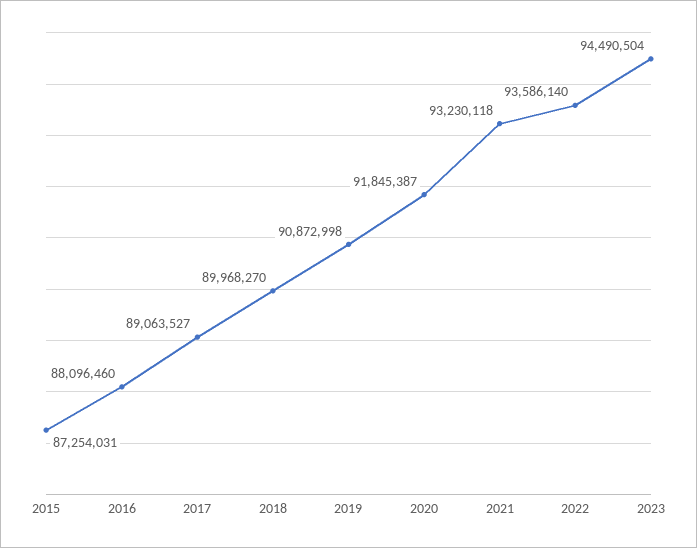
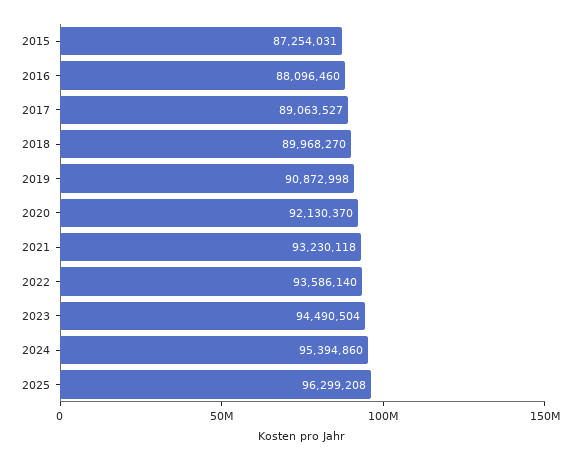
2020: 91845387 -> 92130370
2024: none -> 95394860
2025: none -> 96299208

